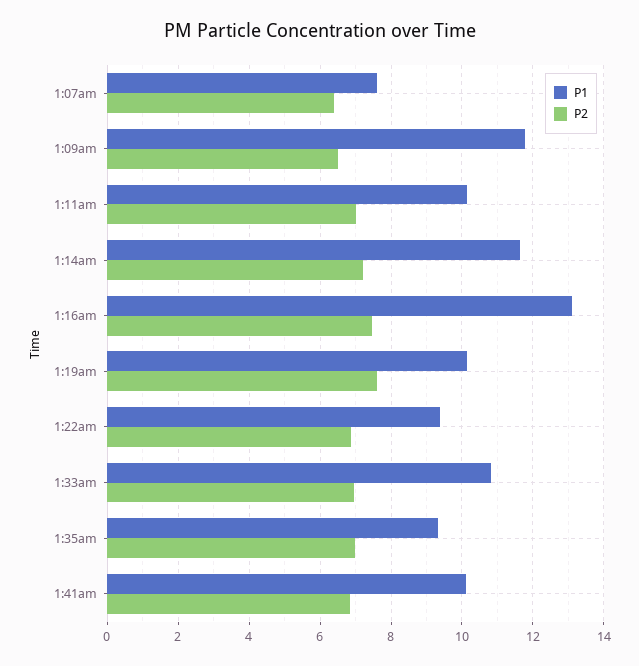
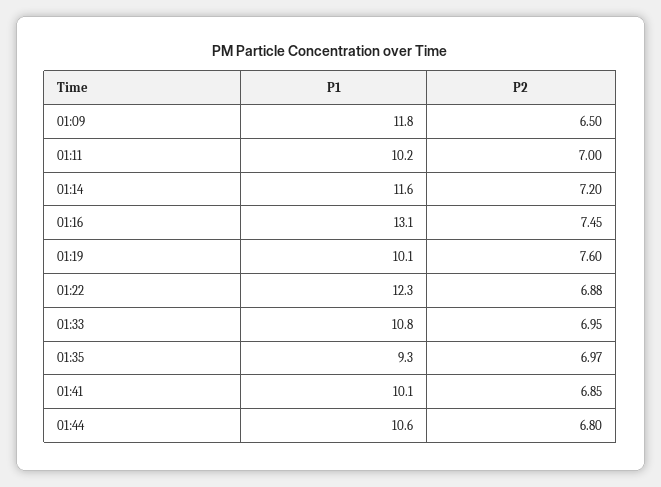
P1, 1:07am: 7.6 -> none
P2, 1:07am: 6.4 -> none
P1, 1:22am: 9.4 -> 12.3
P1, 01:44: none -> 10.6
P2, 01:44: none -> 6.8

